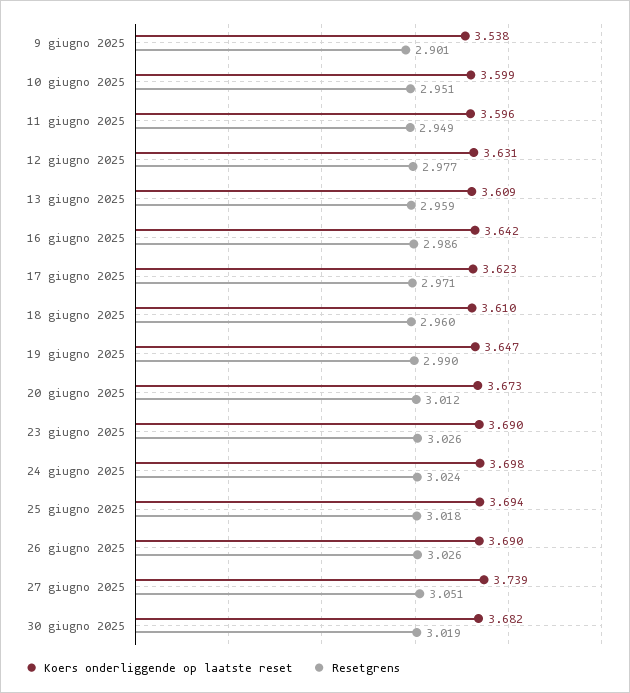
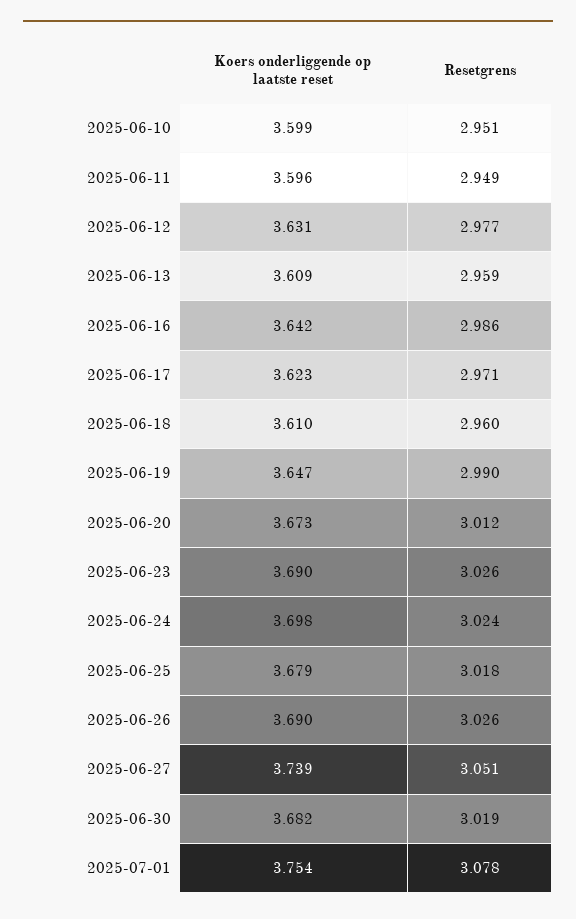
Koers onderliggende op laatste reset, 9 giugno 2025: 3.538 -> none
Resetgrens, 9 giugno 2025: 2.901 -> none
Koers onderliggende op laatste reset, 25 giugno 2025: 3.694 -> 3.679
Koers onderliggende op laatste reset, 2025-07-01: none -> 3.754
Resetgrens, 2025-07-01: none -> 3.078

